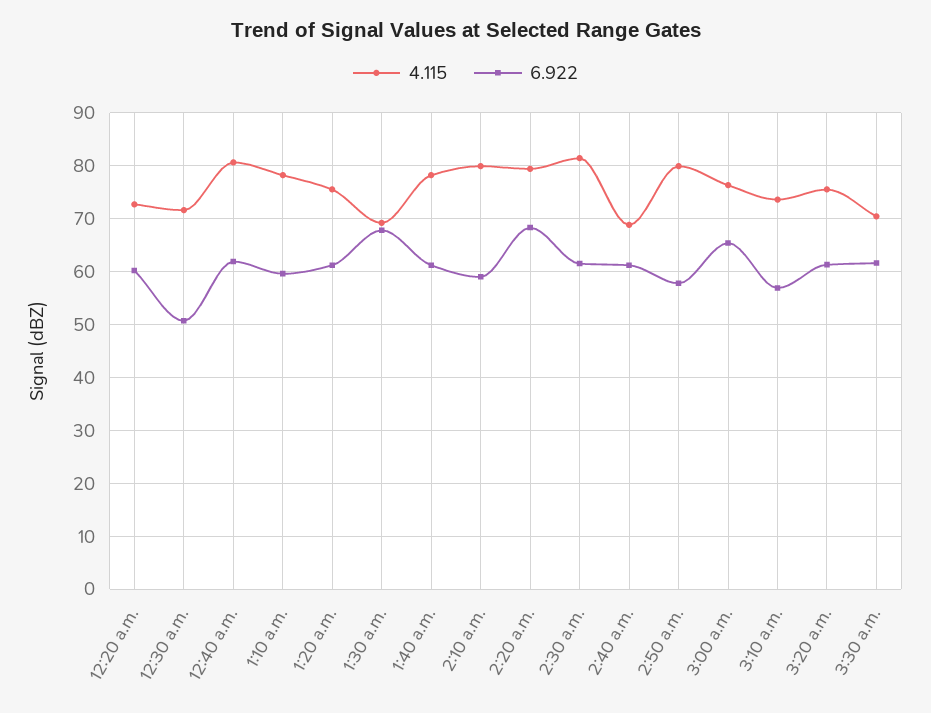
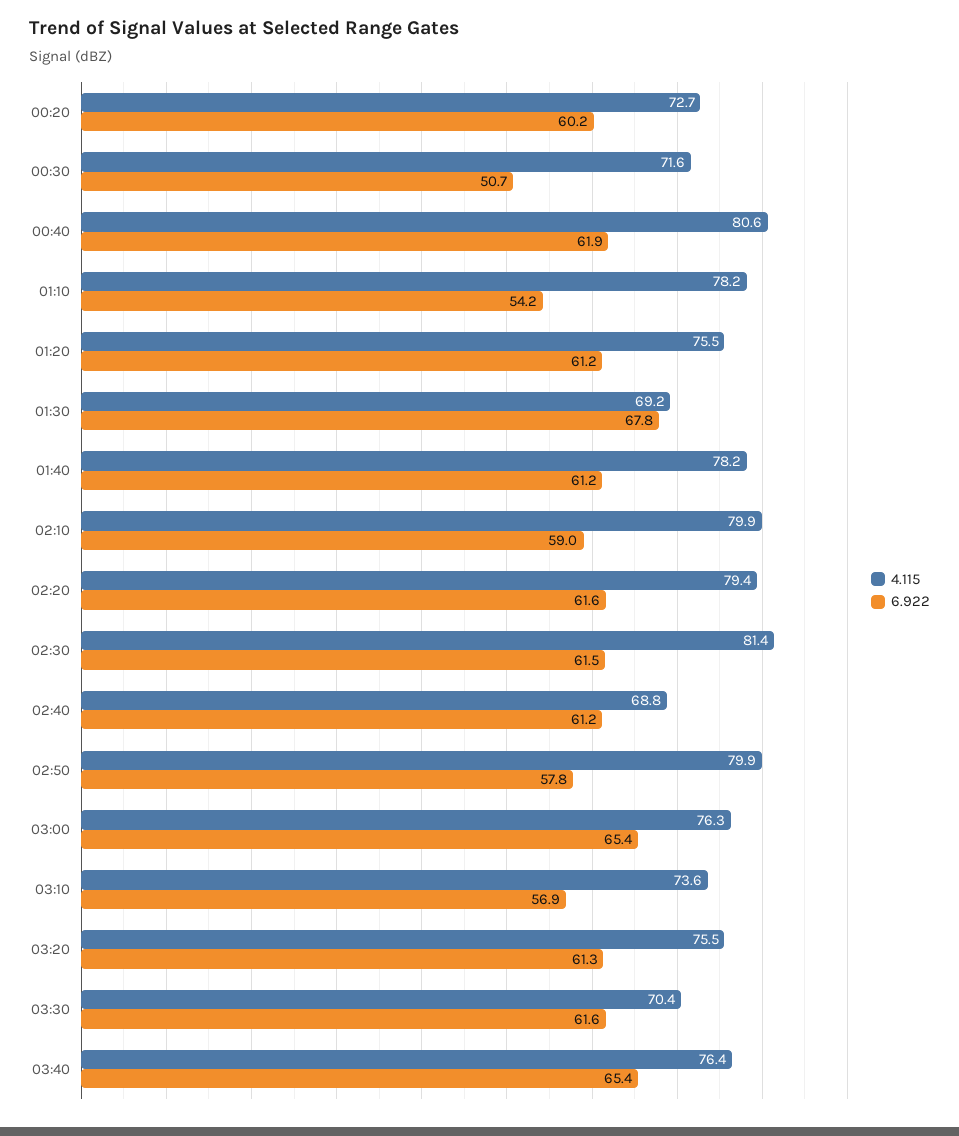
6.922, 1:10 a.m.: 60 -> 54.2
6.922, 2:20 a.m.: 68 -> 61.6
4.115, 03:40: none -> 76.4
6.922, 03:40: none -> 65.4

